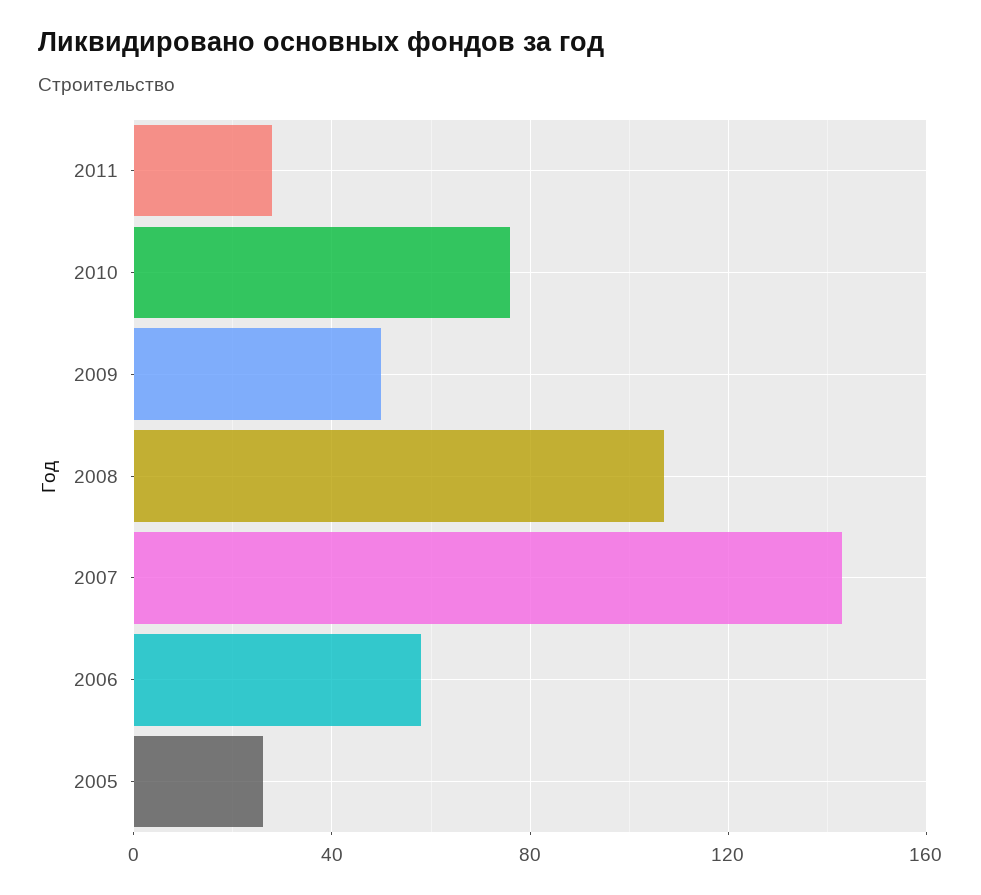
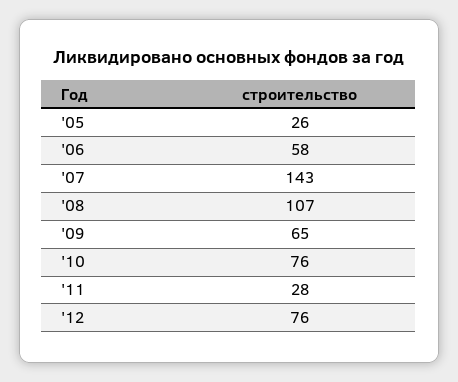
2009: 50 -> 65
'12: none -> 76

